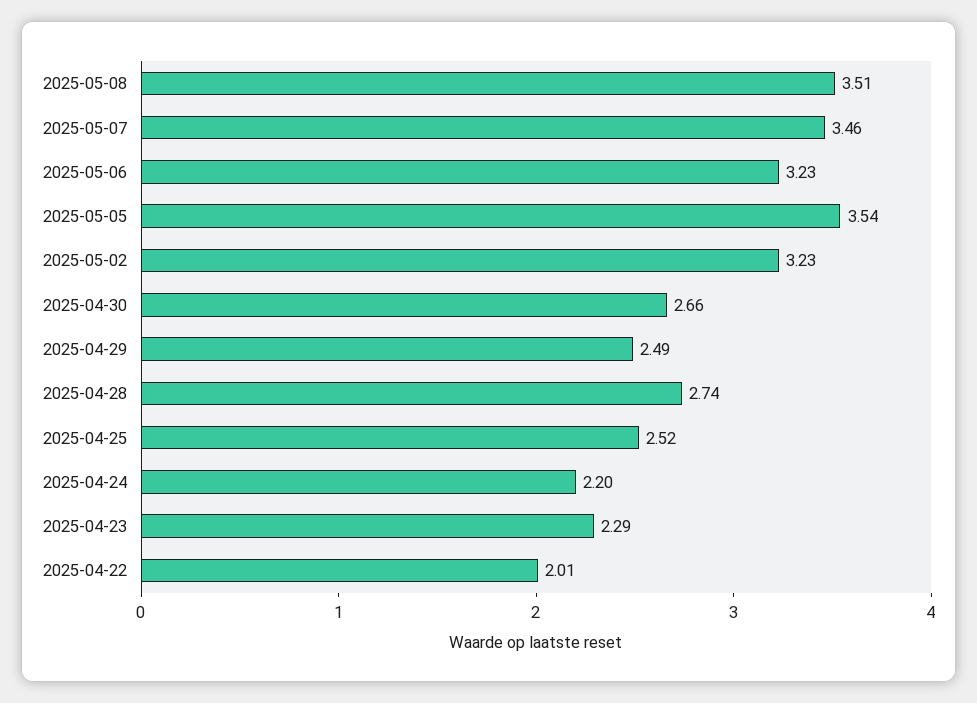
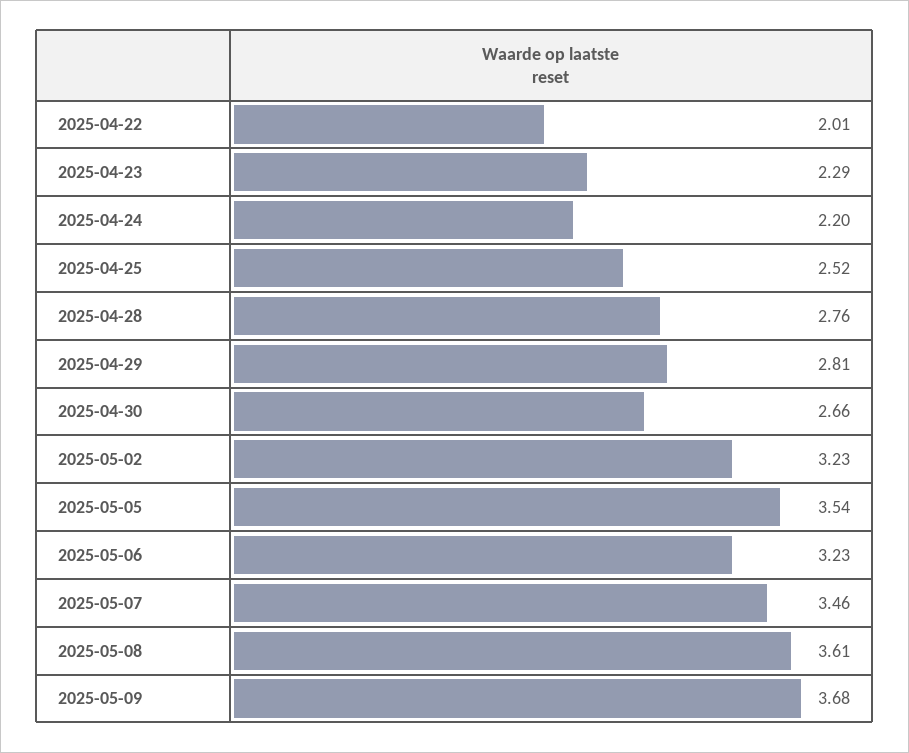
2025-05-08: 3.51 -> 3.61
2025-04-29: 2.49 -> 2.81
2025-04-28: 2.74 -> 2.76
2025-05-09: none -> 3.68

